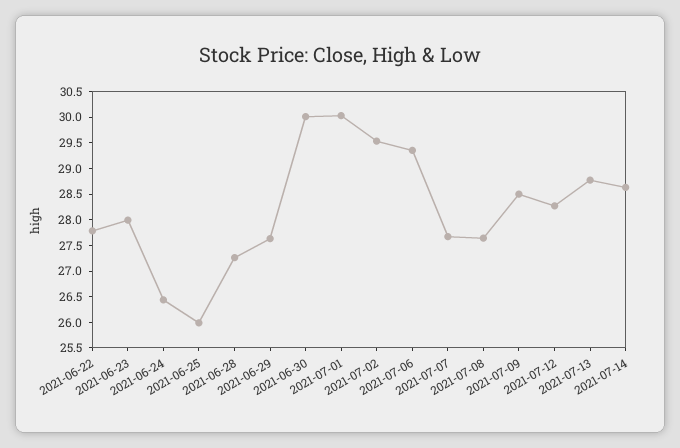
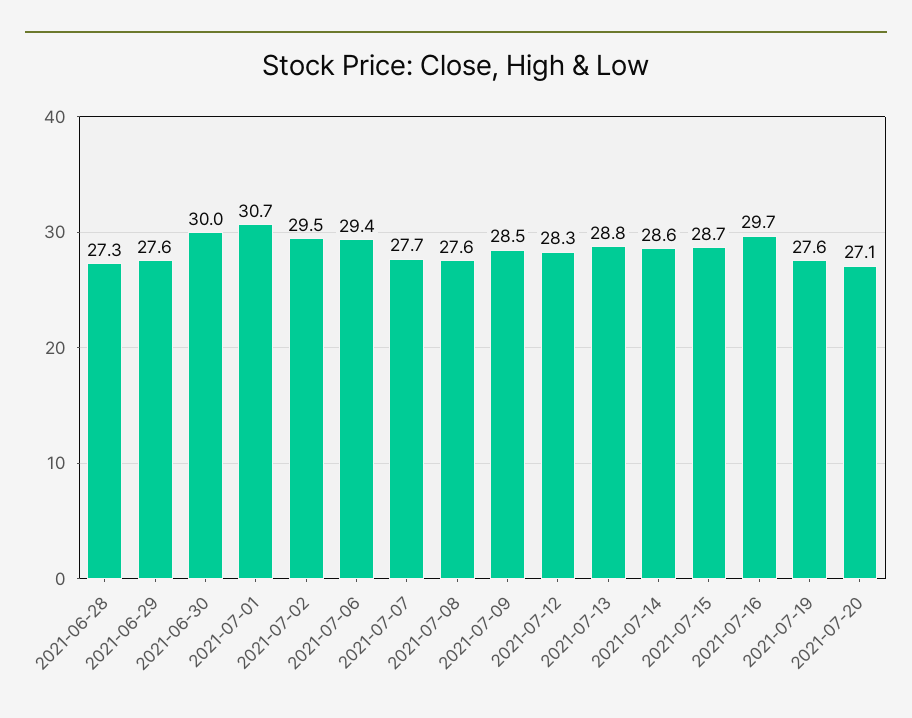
2021-06-22: 27.75 -> none
2021-06-23: 28 -> none
2021-06-24: 26.5 -> none
2021-06-25: 26 -> none
2021-07-01: 30 -> 30.7
2021-07-15: none -> 28.7
2021-07-16: none -> 29.7
2021-07-19: none -> 27.6
2021-07-20: none -> 27.1

